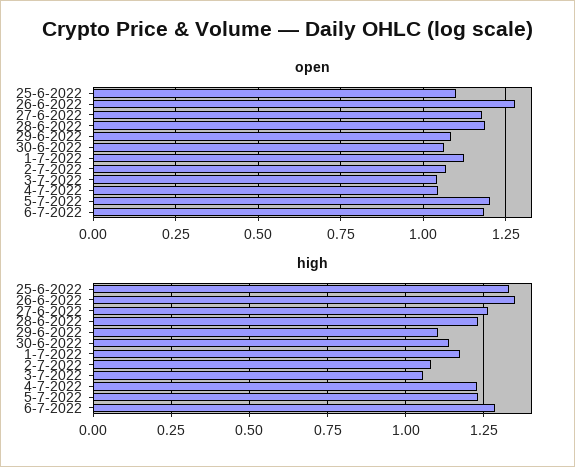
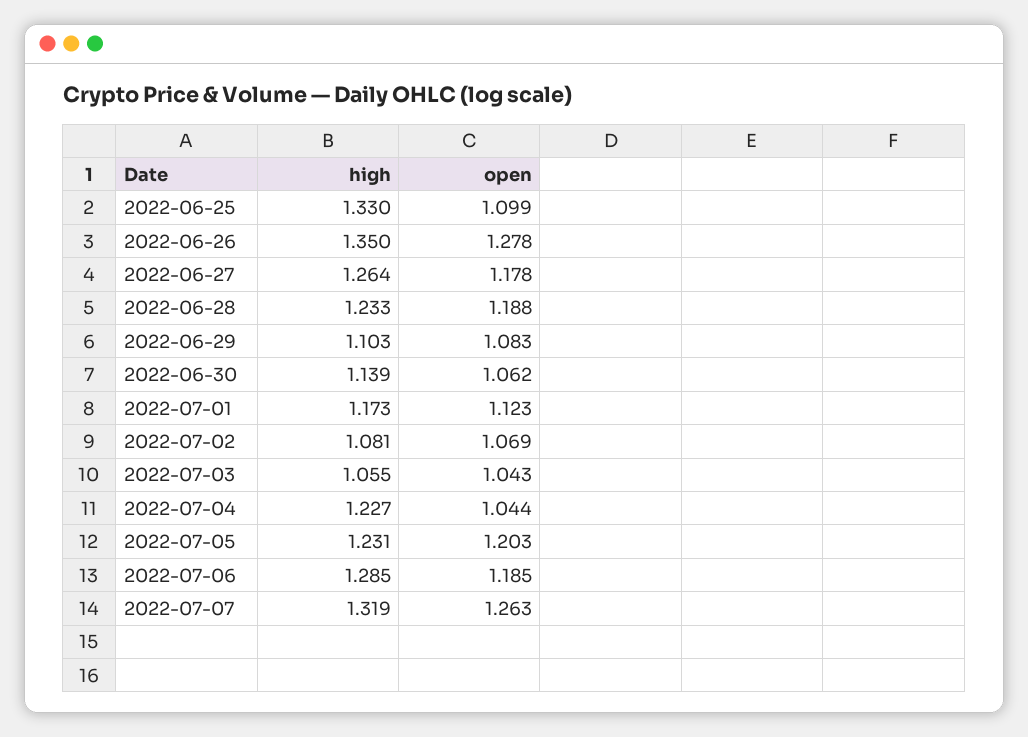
high, 2022-07-07: none -> 1.319
open, 2022-07-07: none -> 1.263

